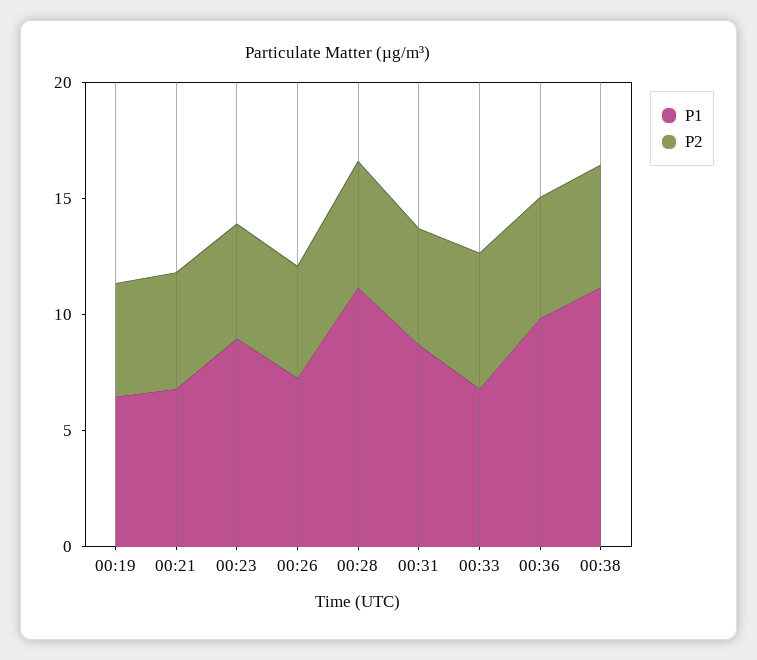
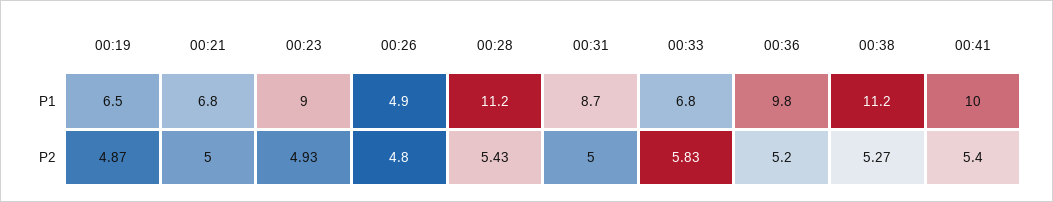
P1, 00:26: 7 -> 4.9
P1, 00:41: none -> 10
P2, 00:41: none -> 5.4

